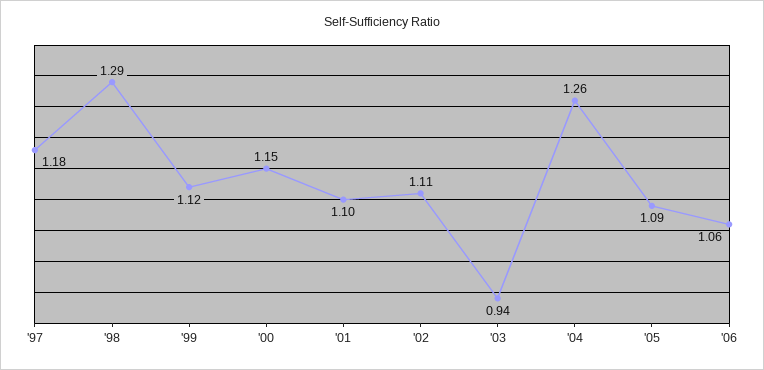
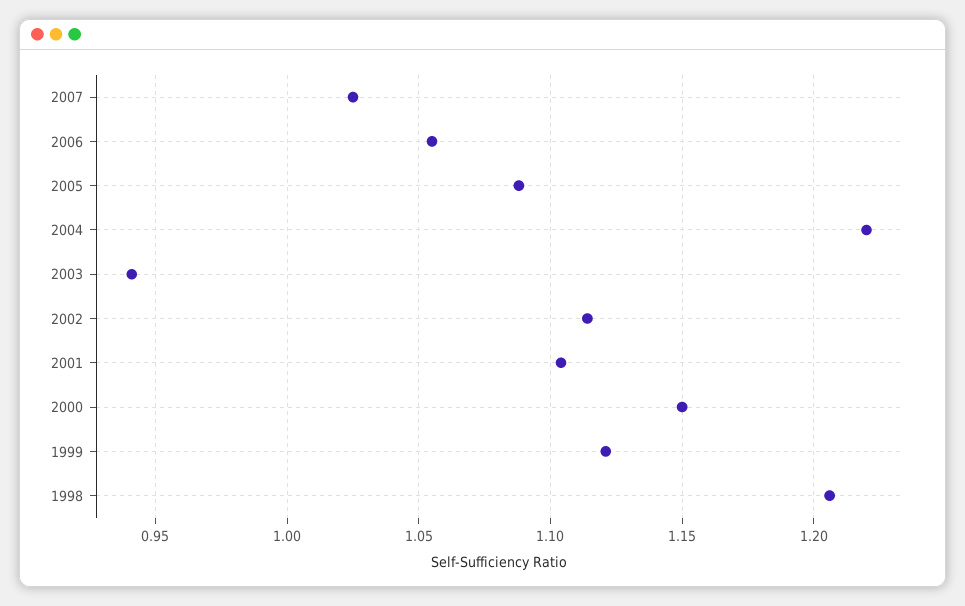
'97: 1.18 -> none
'98: 1.29 -> 1.205
'04: 1.26 -> 1.22
2007: none -> 1.025

